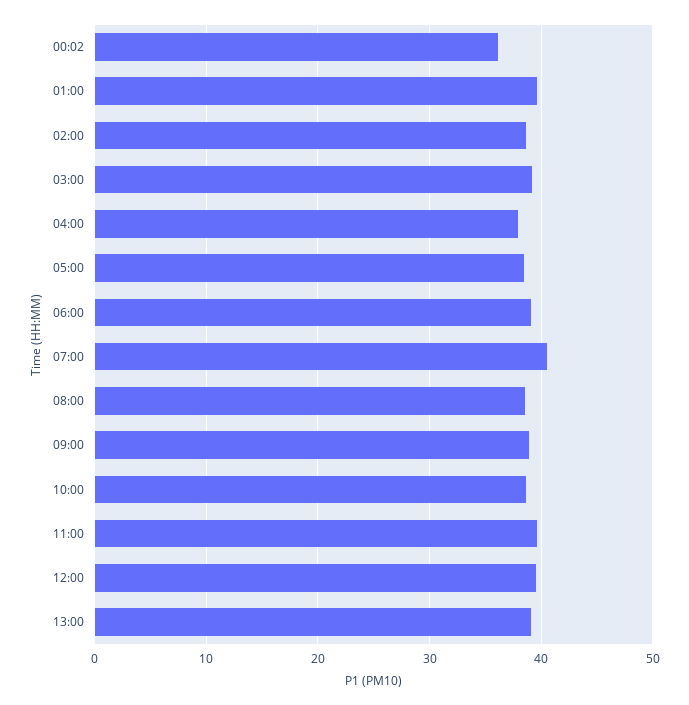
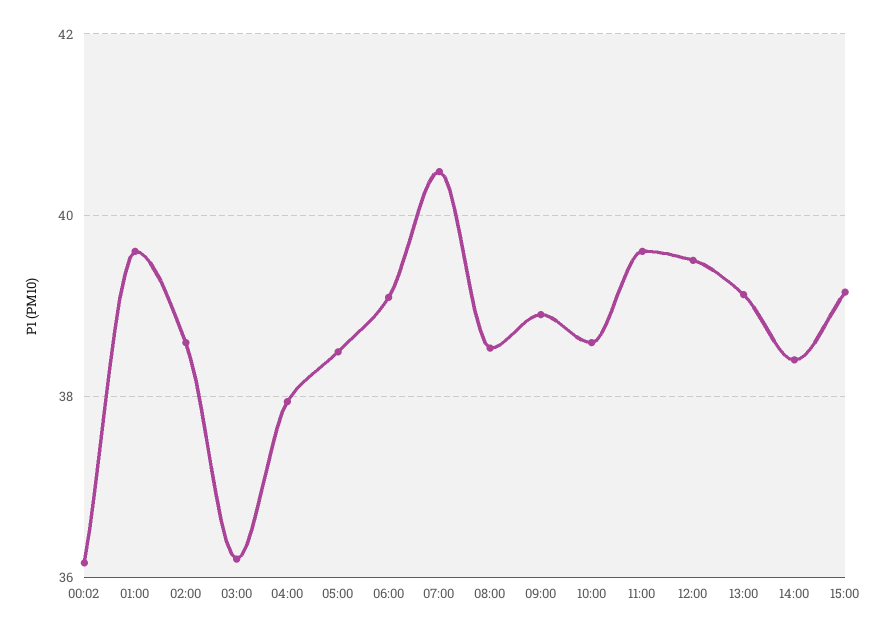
03:00: 39 -> 36.2
14:00: none -> 38.4
15:00: none -> 39.2

